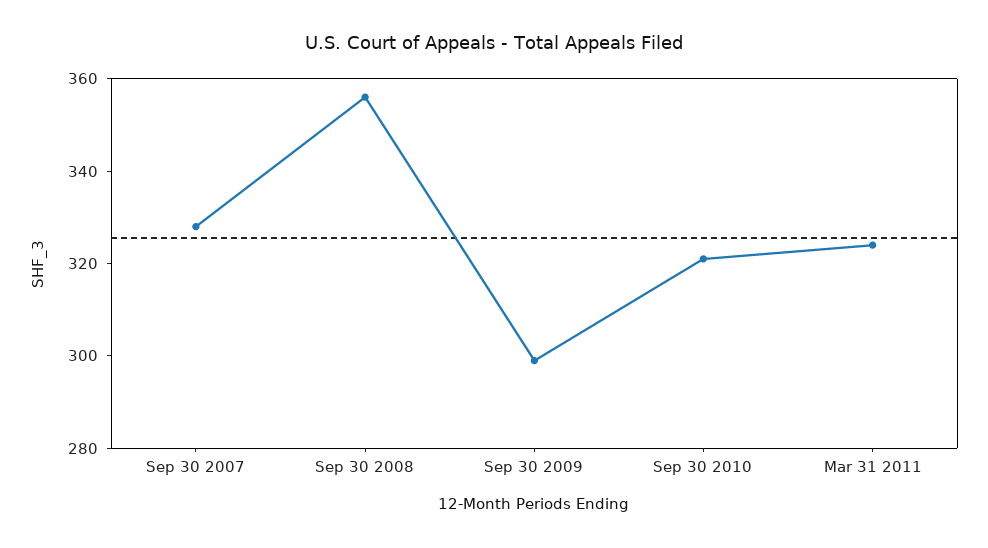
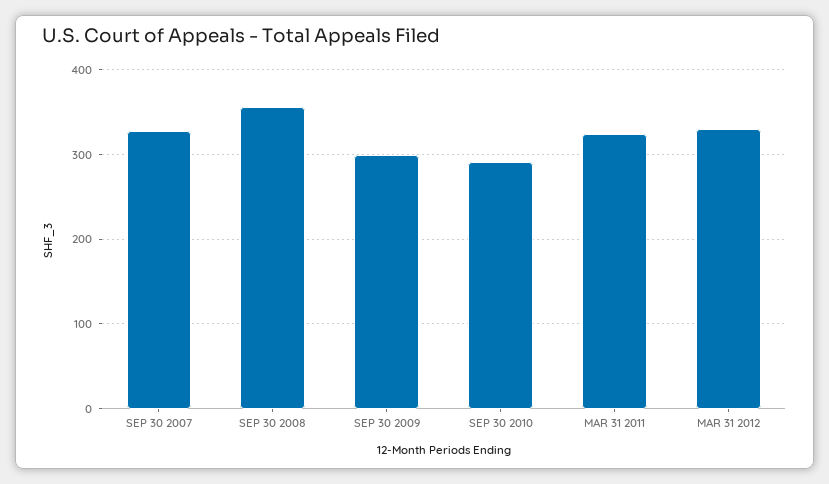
Sep 30 2010: 320 -> 290
MAR 31 2012: none -> 330

